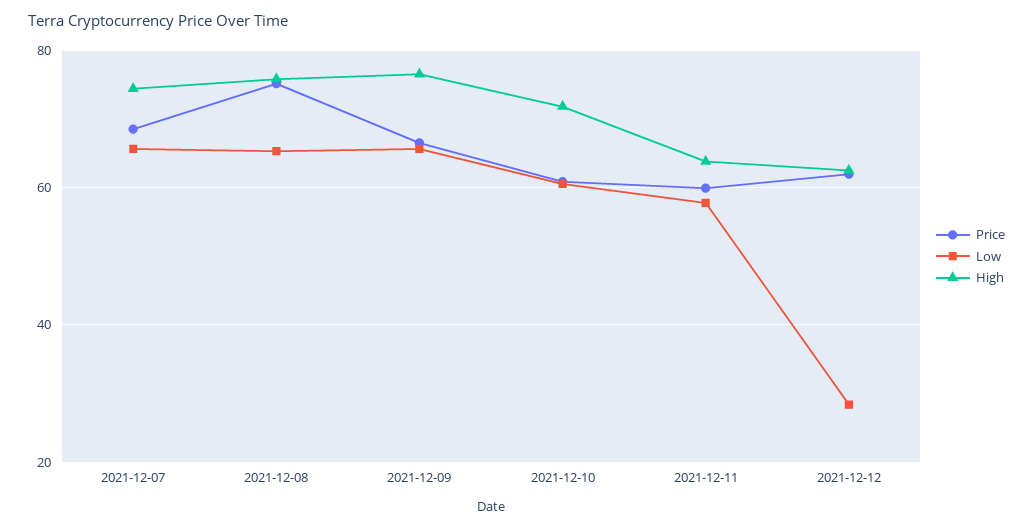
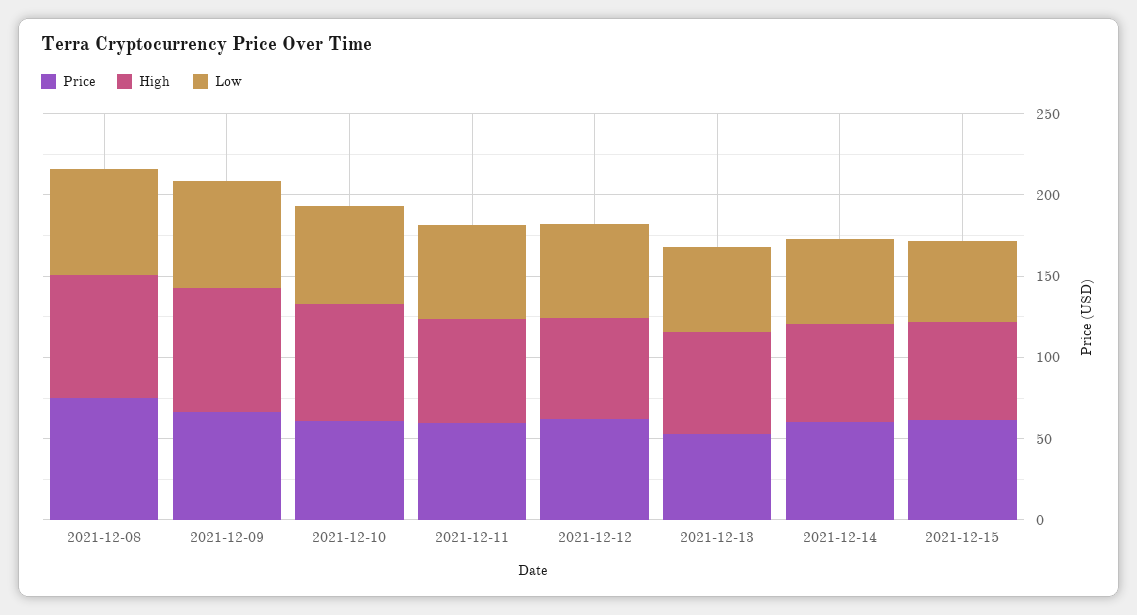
Price, 2021-12-07: 68 -> none
Low, 2021-12-07: 66 -> none
High, 2021-12-07: 74 -> none
Low, 2021-12-12: 28 -> 60
Price, 2021-12-13: none -> 50
High, 2021-12-13: none -> 60
Low, 2021-12-13: none -> 50
Price, 2021-12-14: none -> 60
High, 2021-12-14: none -> 60
Low, 2021-12-14: none -> 50
Price, 2021-12-15: none -> 60
High, 2021-12-15: none -> 60
Low, 2021-12-15: none -> 50

